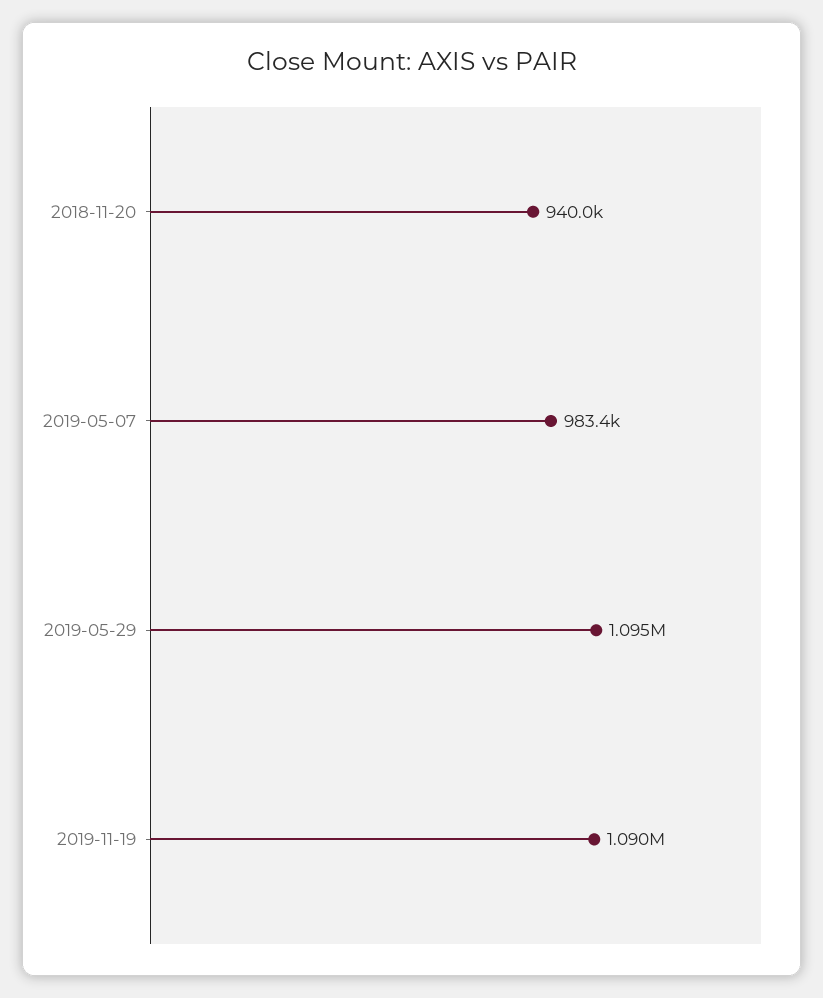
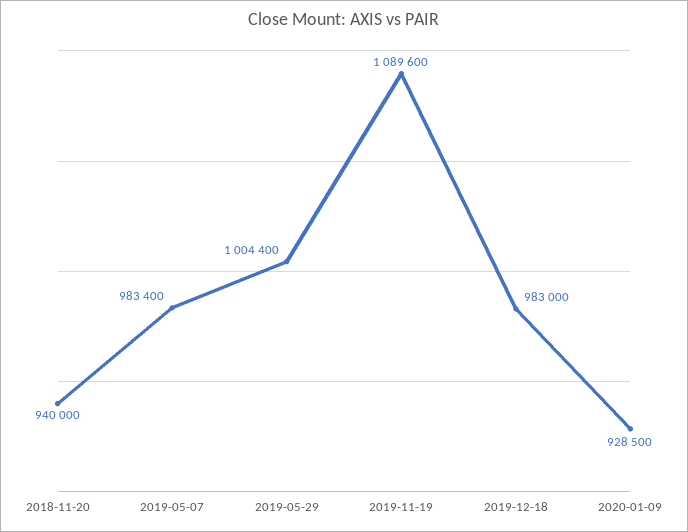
2019-05-29: 1095000 -> 1004400
2019-12-18: none -> 983000
2020-01-09: none -> 928500

